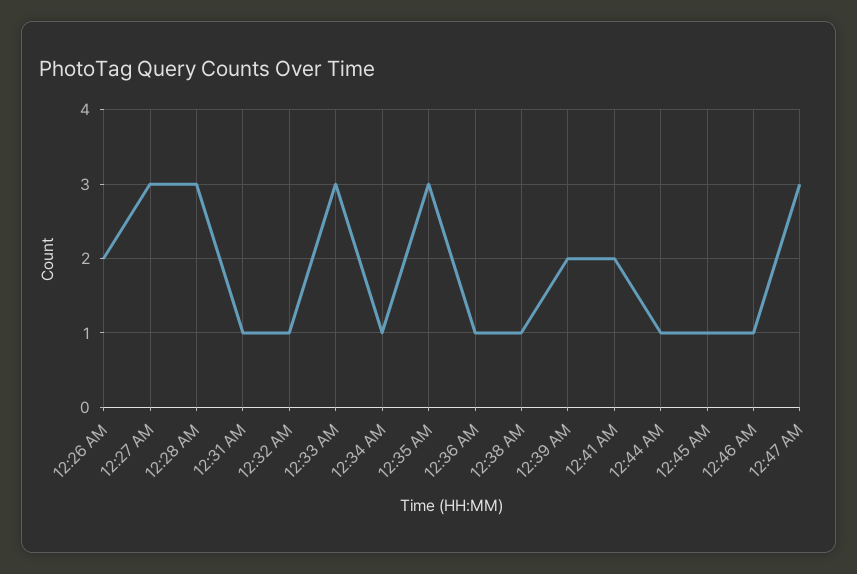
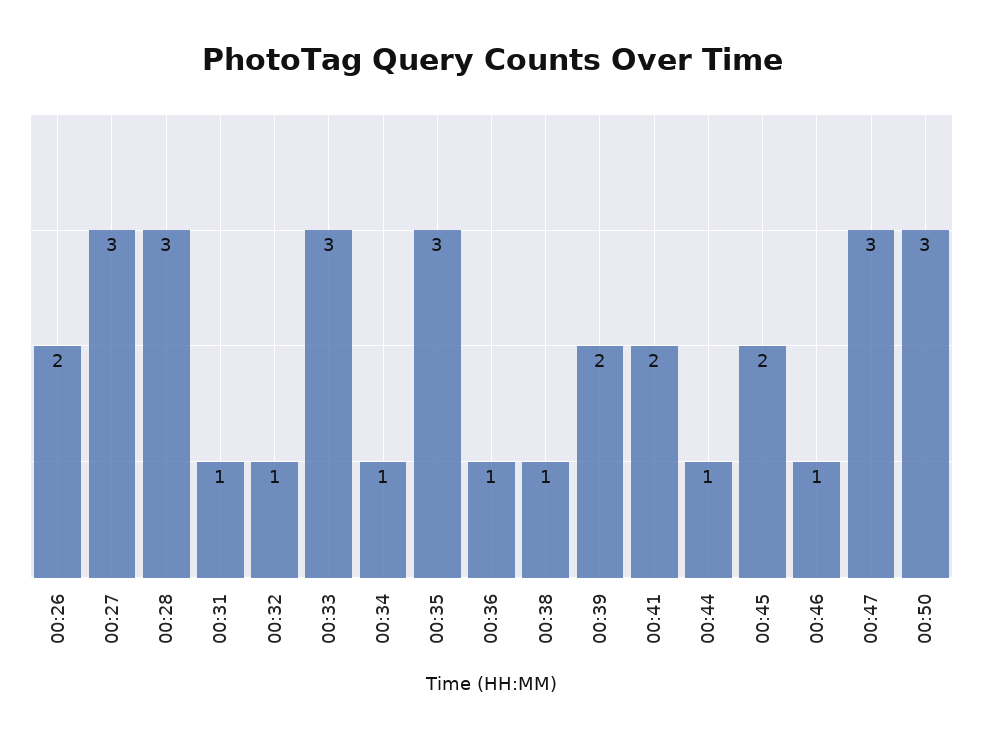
12:45 AM: 1 -> 2
00:50: none -> 3

